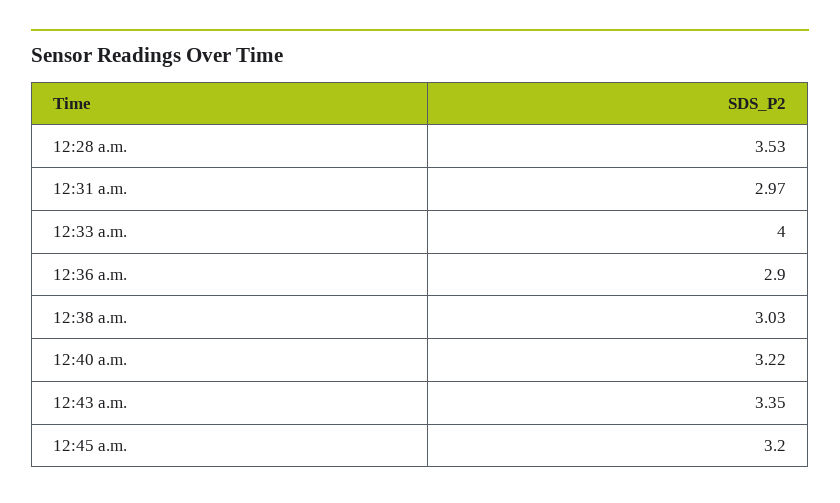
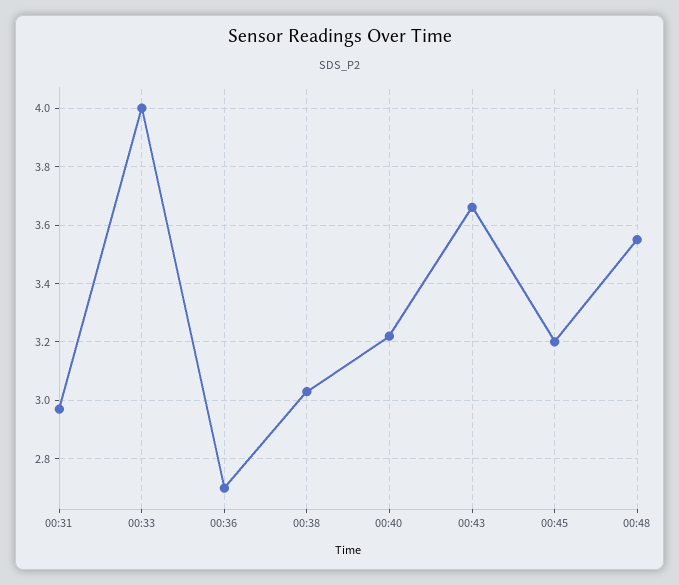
12:28 a.m.: 3.53 -> none
12:36 a.m.: 2.9 -> 2.7
12:43 a.m.: 3.35 -> 3.65
00:48: none -> 3.55

